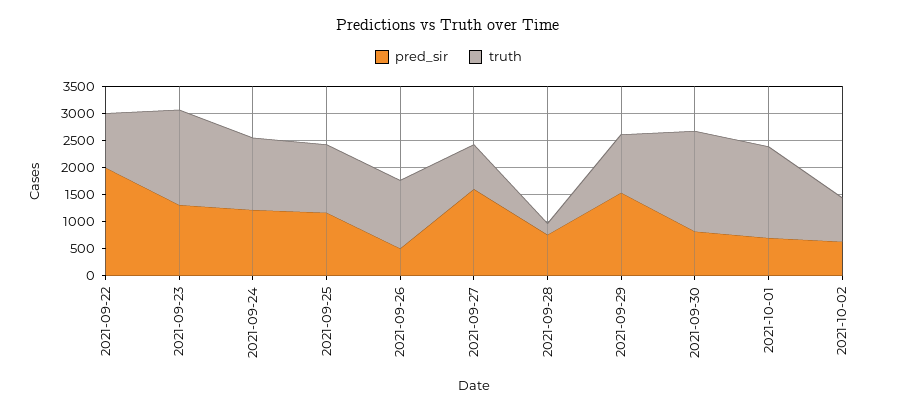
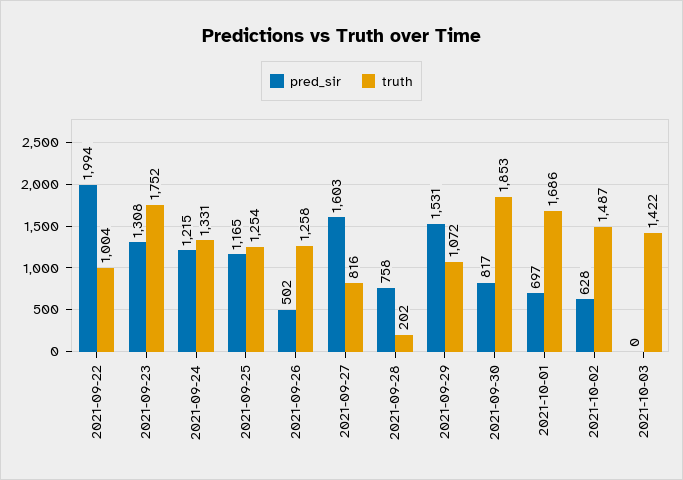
truth, 2021-10-02: 750 -> 1487
pred_sir, 2021-10-03: none -> 0
truth, 2021-10-03: none -> 1422

